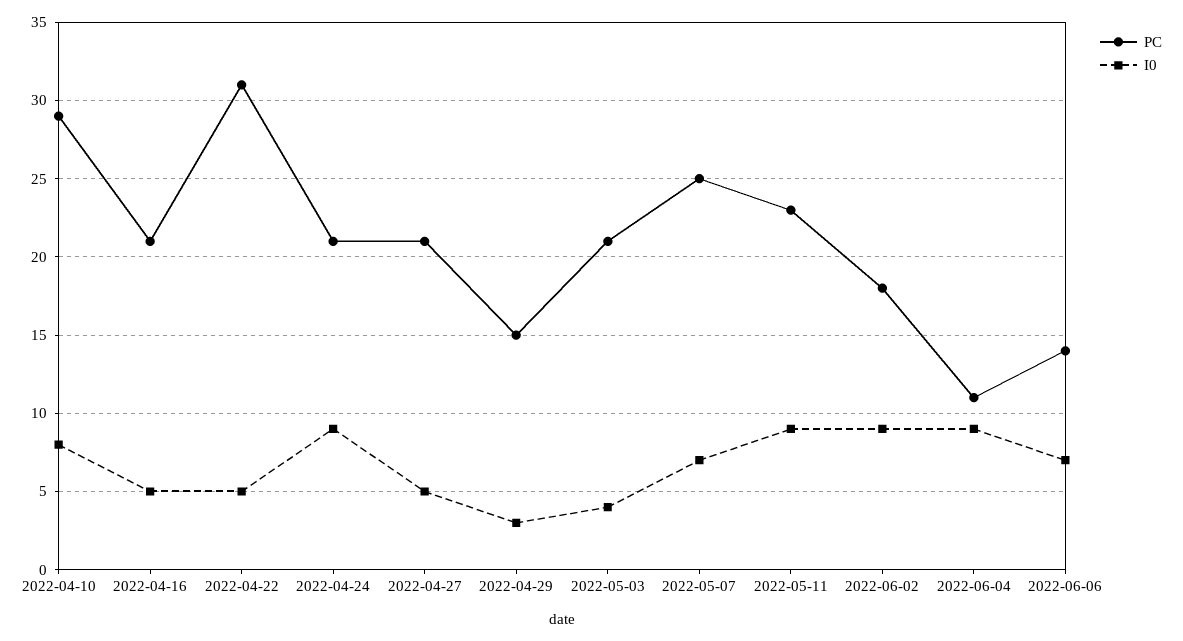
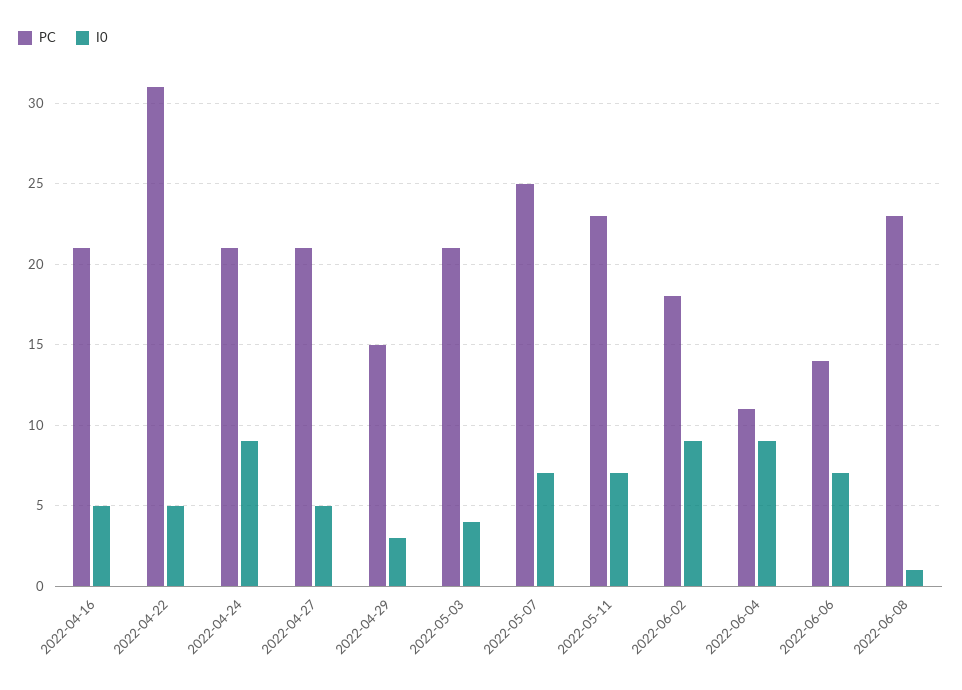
PC, 2022-04-10: 29 -> none
I0, 2022-04-10: 8 -> none
I0, 2022-05-11: 9 -> 7
PC, 2022-06-08: none -> 23
I0, 2022-06-08: none -> 1

